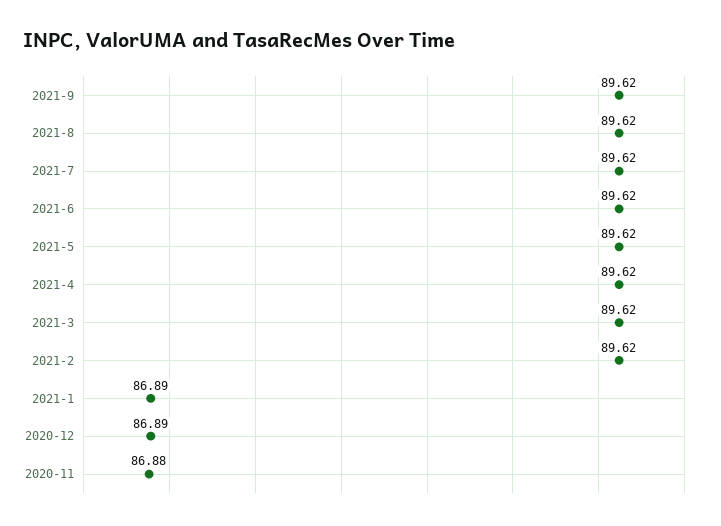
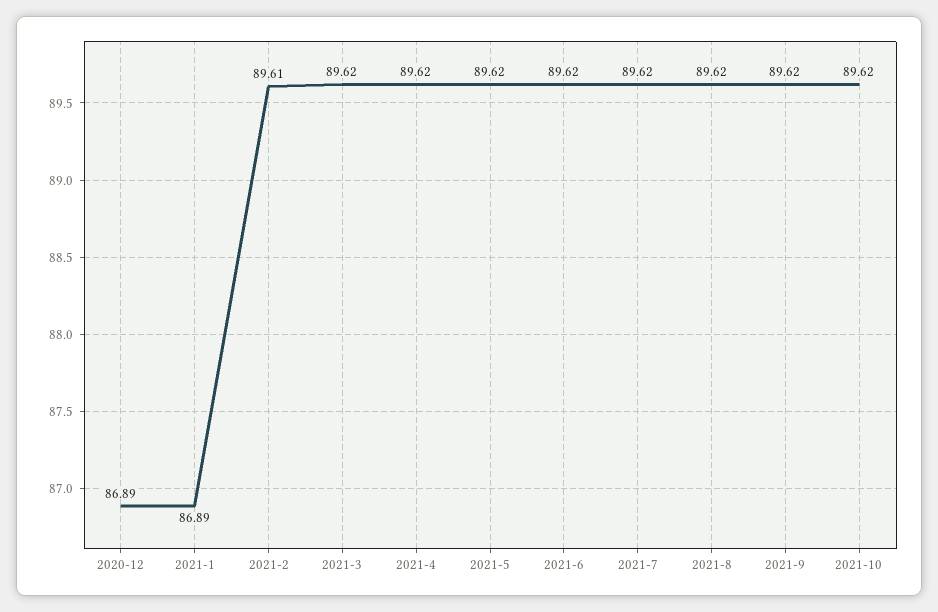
2021-2: 89.62 -> 89.61
2020-11: 86.88 -> none
2021-10: none -> 89.62

